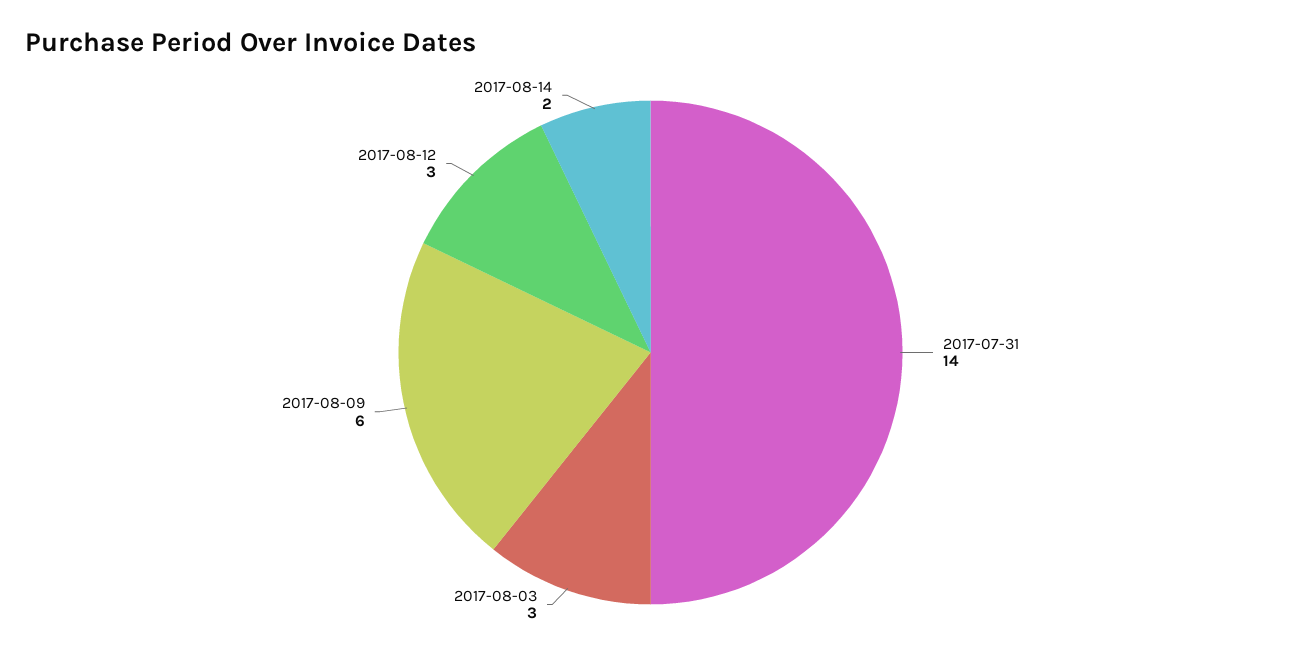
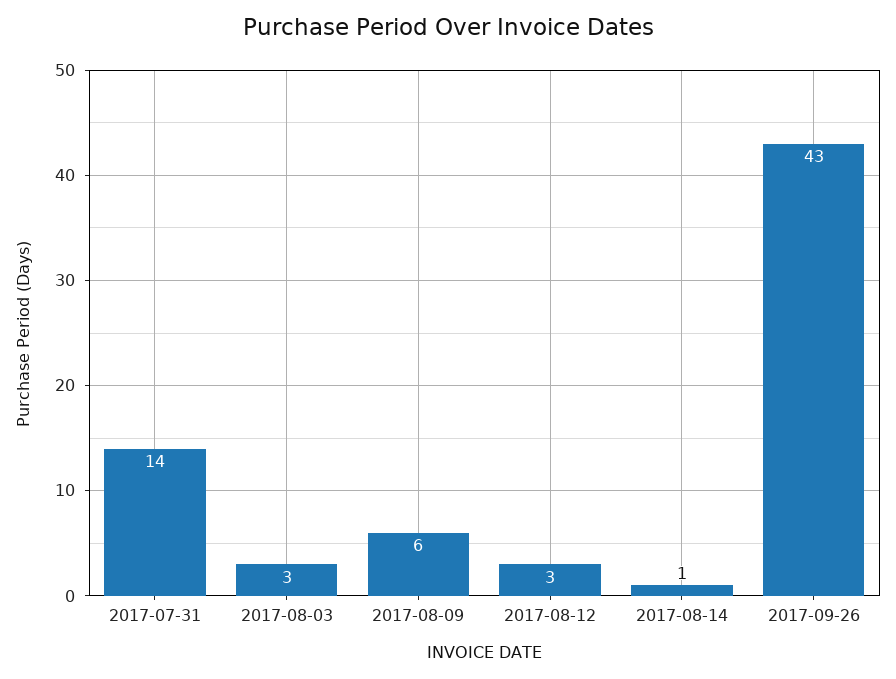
2017-08-14: 2 -> 1
2017-09-26: none -> 43

